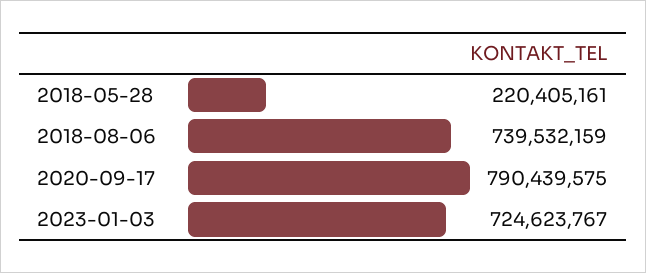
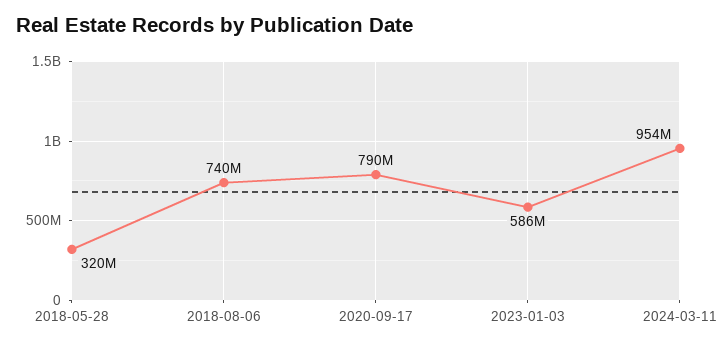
2018-05-28: 220405161 -> 320000000
2023-01-03: 724623767 -> 586000000
2024-03-11: none -> 954000000

